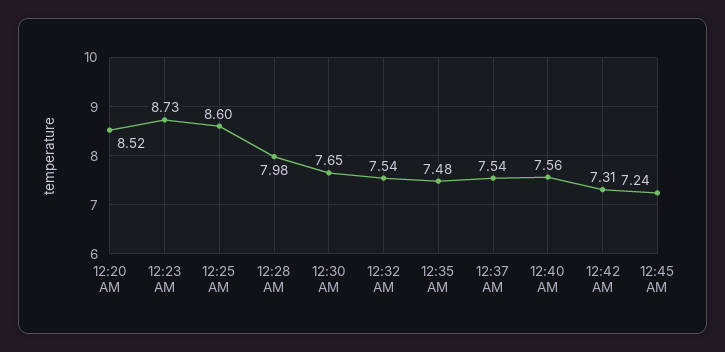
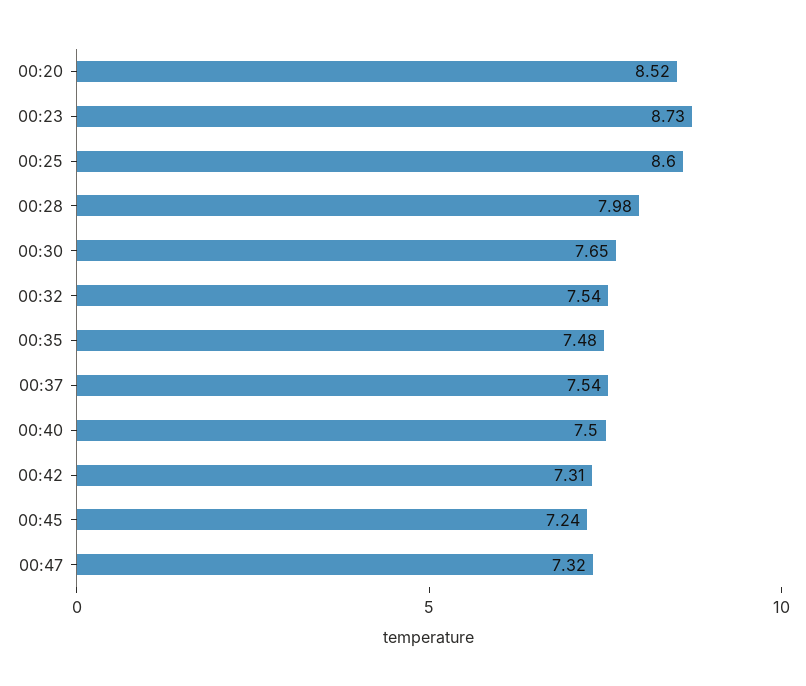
12:40 AM: 7.56 -> 7.5
00:47: none -> 7.32

